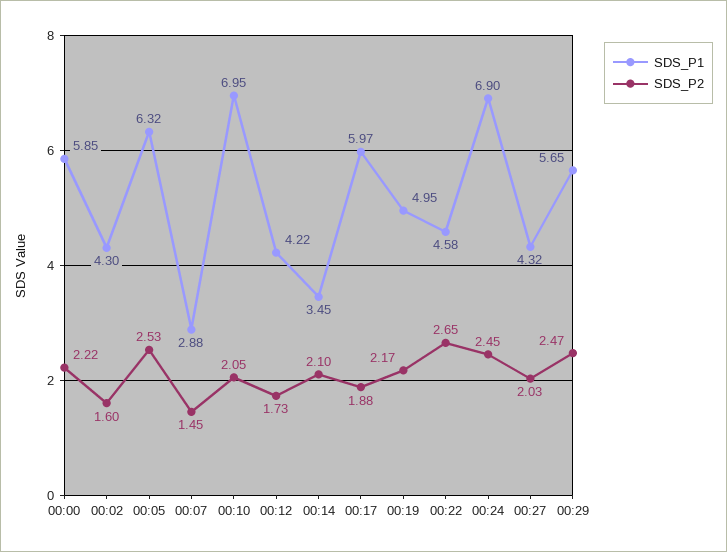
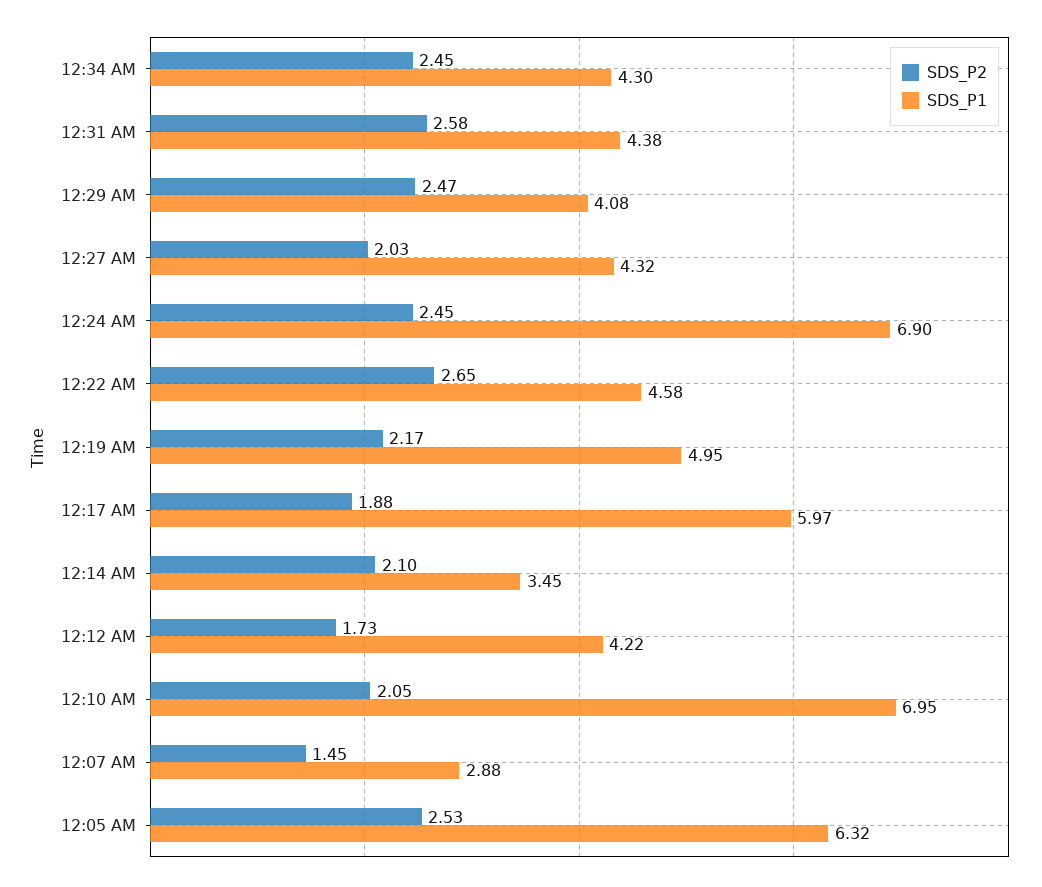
SDS_P1, 00:00: 5.85 -> none
SDS_P2, 00:00: 2.22 -> none
SDS_P1, 00:02: 4.3 -> none
SDS_P2, 00:02: 1.6 -> none
SDS_P1, 00:29: 5.65 -> 4.08
SDS_P2, 12:34 AM: none -> 2.45
SDS_P1, 12:34 AM: none -> 4.3
SDS_P2, 12:31 AM: none -> 2.58
SDS_P1, 12:31 AM: none -> 4.38

